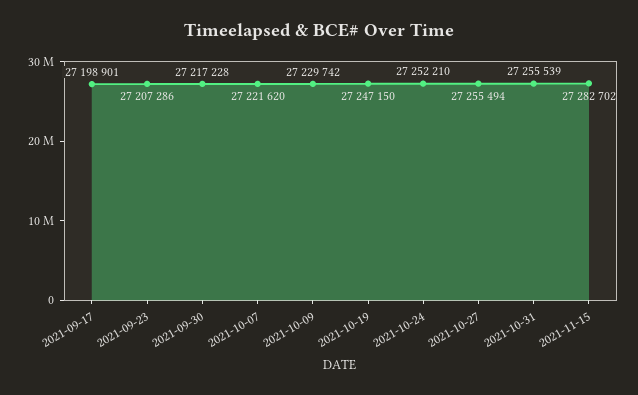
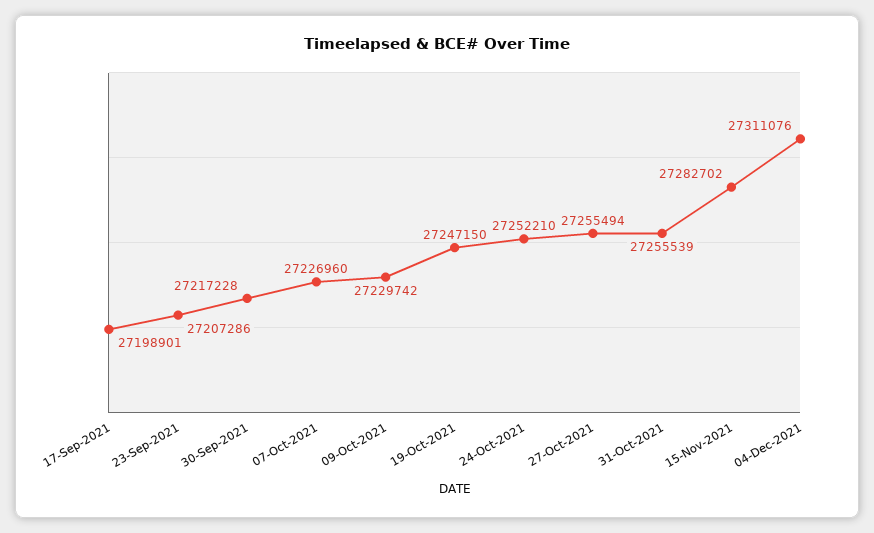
2021-10-07: 27221620 -> 27226960
04-Dec-2021: none -> 27311076

